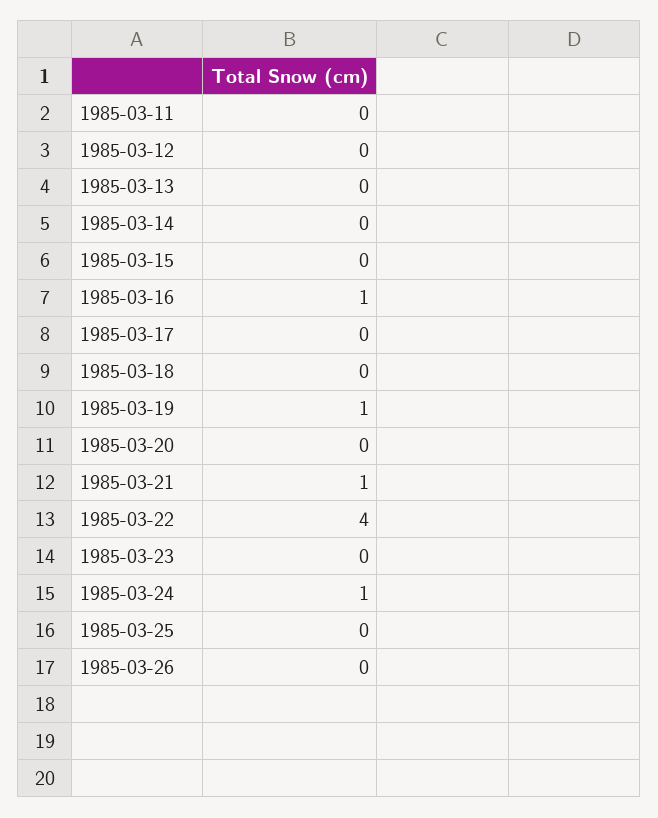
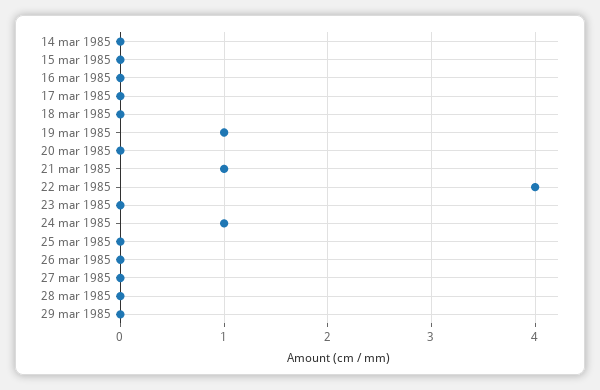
1985-03-11: 0 -> none
1985-03-12: 0 -> none
1985-03-13: 0 -> none
1985-03-16: 1 -> 0
27 mar 1985: none -> 0
28 mar 1985: none -> 0
29 mar 1985: none -> 0

